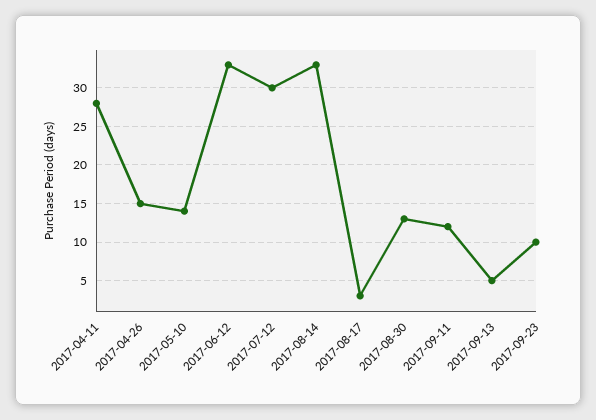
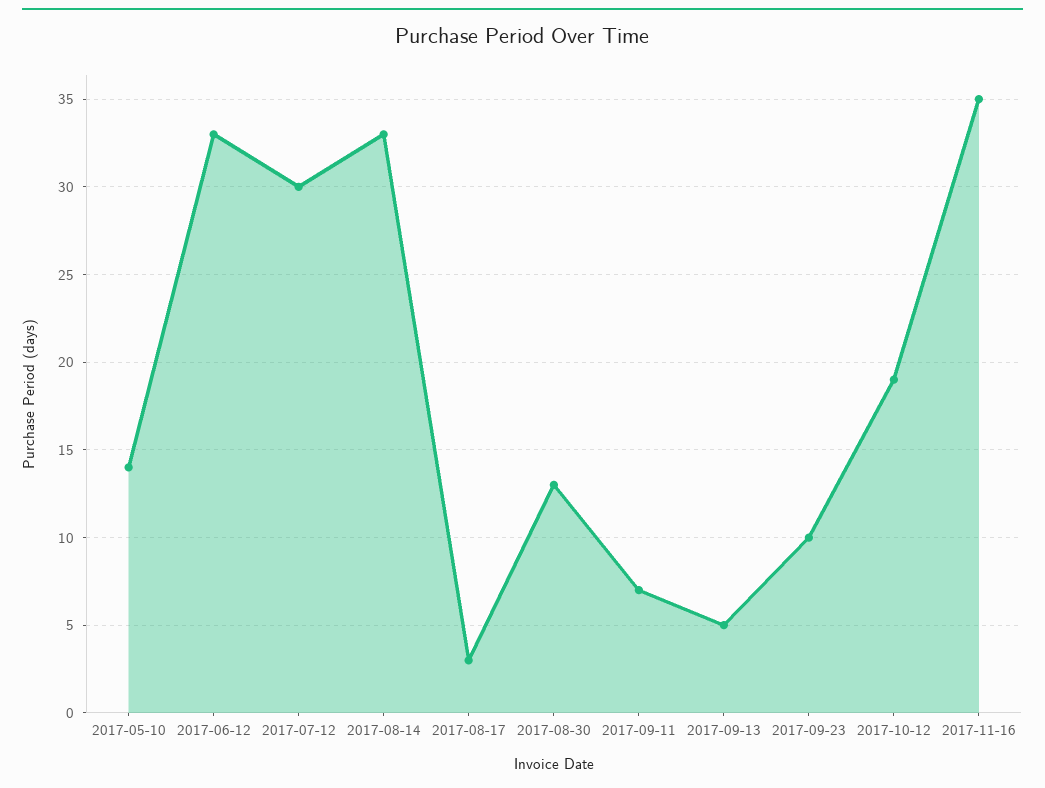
2017-04-11: 28 -> none
2017-04-26: 15 -> none
2017-09-11: 12 -> 7
2017-10-12: none -> 19
2017-11-16: none -> 35

